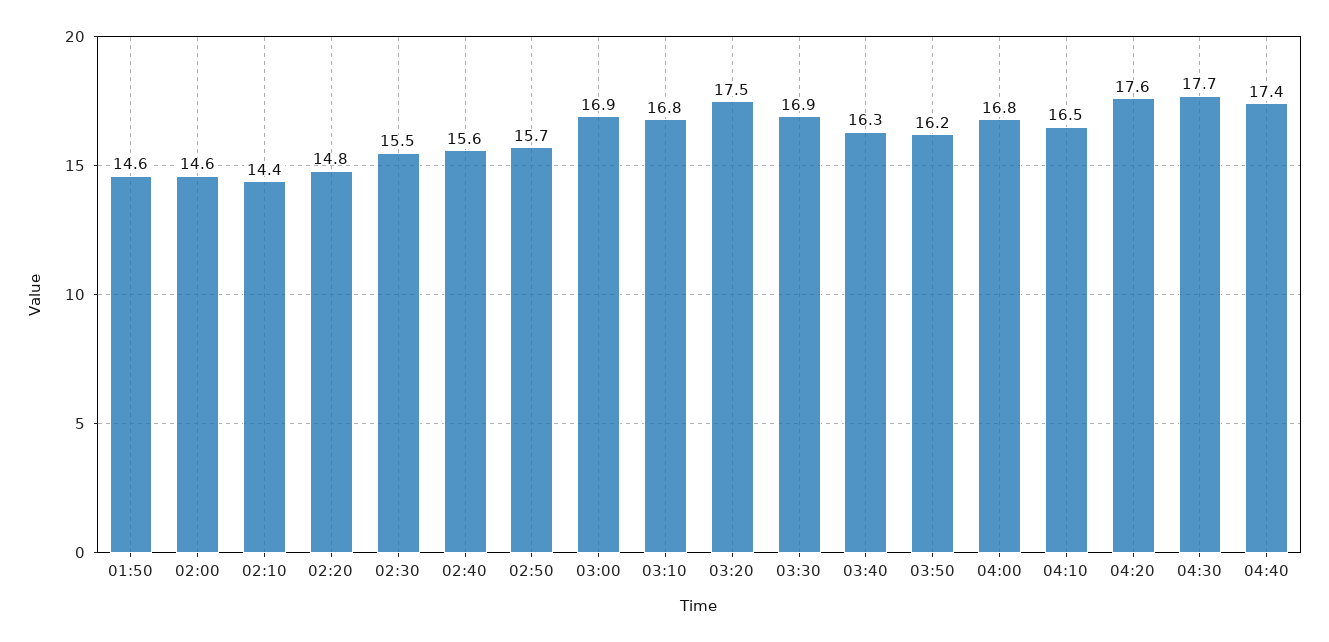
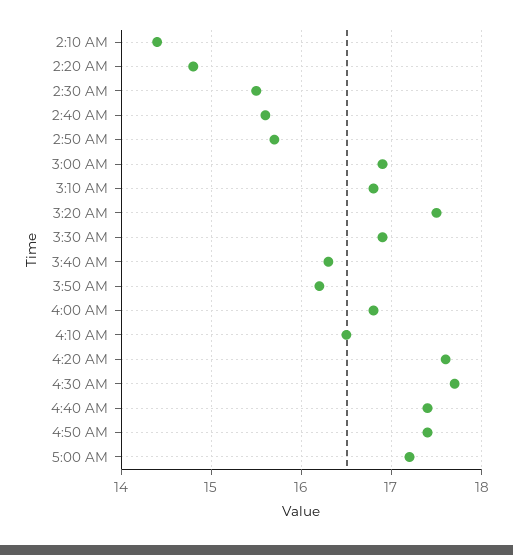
01:50: 14.6 -> none
02:00: 14.6 -> none
4:50 AM: none -> 17.4
5:00 AM: none -> 17.2

